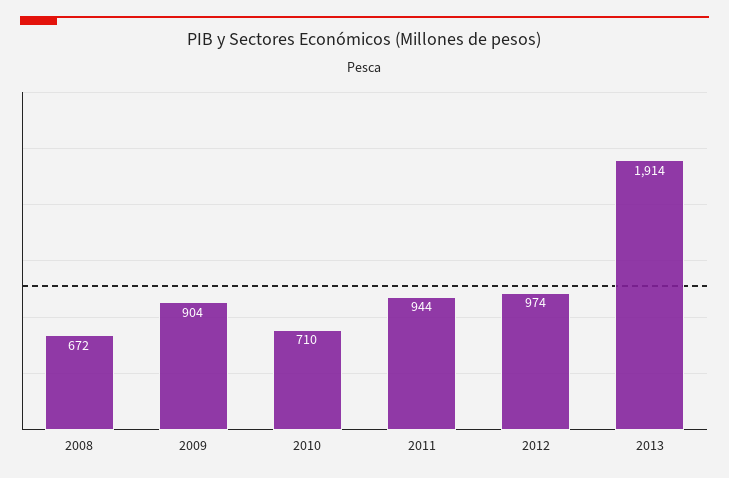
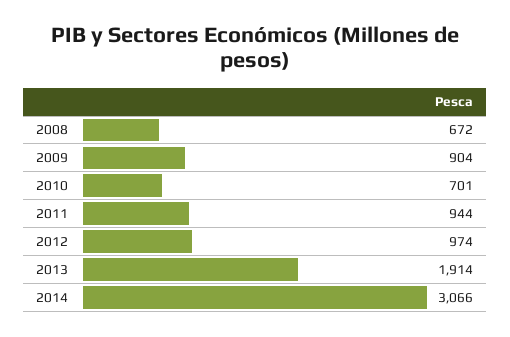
2010: 710 -> 701
2014: none -> 3066

